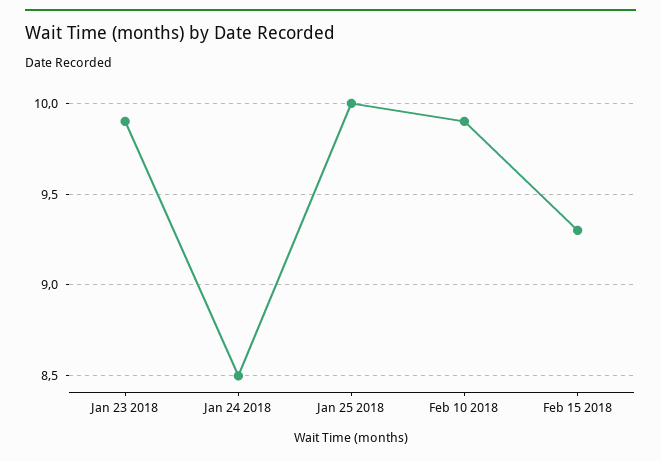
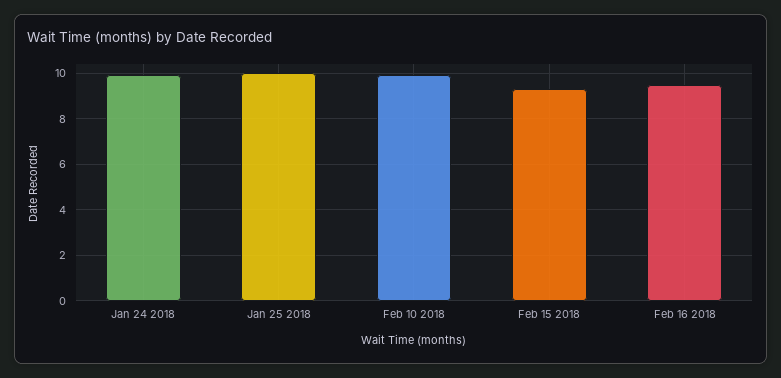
Jan 23 2018: 9.9 -> none
Jan 24 2018: 8.5 -> 10
Feb 16 2018: none -> 9.5

